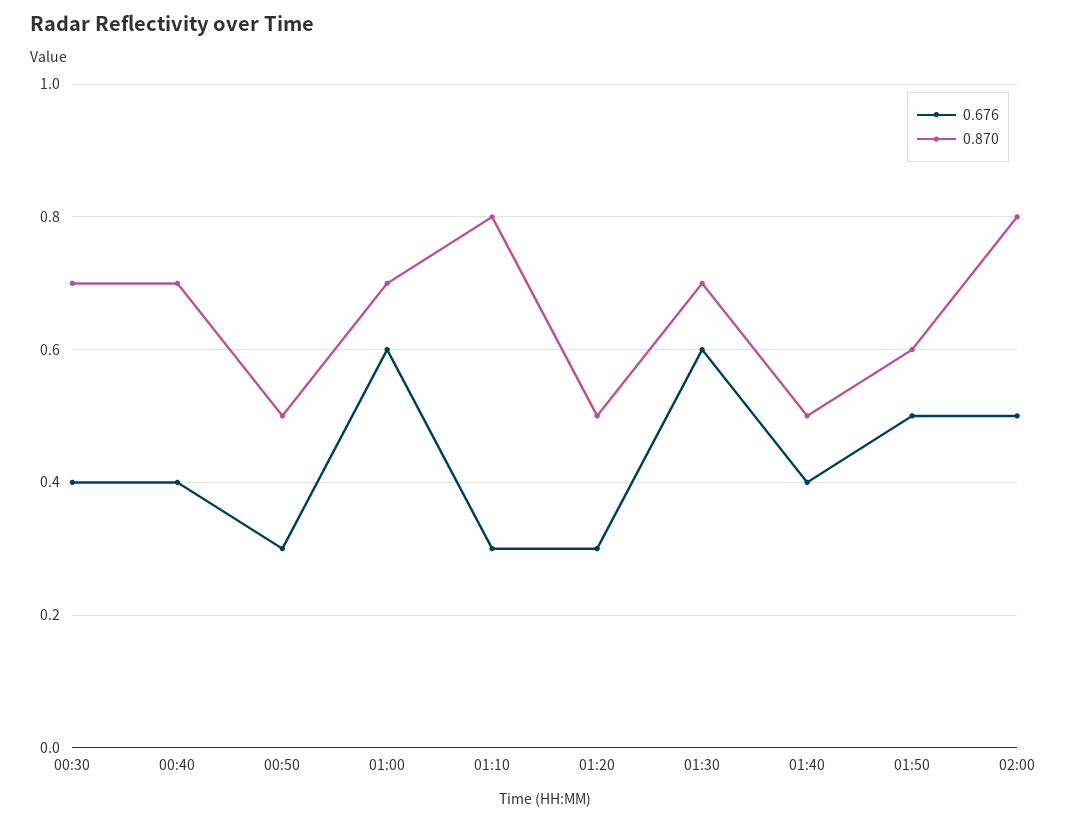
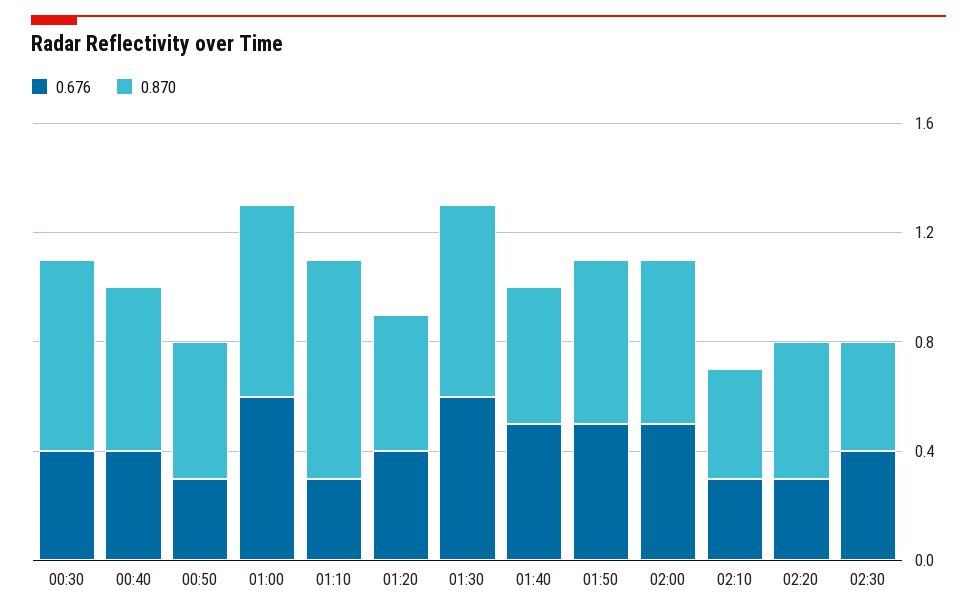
0.870, 00:40: 0.7 -> 0.6
0.676, 01:20: 0.3 -> 0.4
0.676, 01:40: 0.4 -> 0.5
0.870, 02:00: 0.8 -> 0.6
0.676, 02:10: none -> 0.3
0.870, 02:10: none -> 0.4
0.676, 02:20: none -> 0.3
0.870, 02:20: none -> 0.5
0.676, 02:30: none -> 0.4
0.870, 02:30: none -> 0.4

